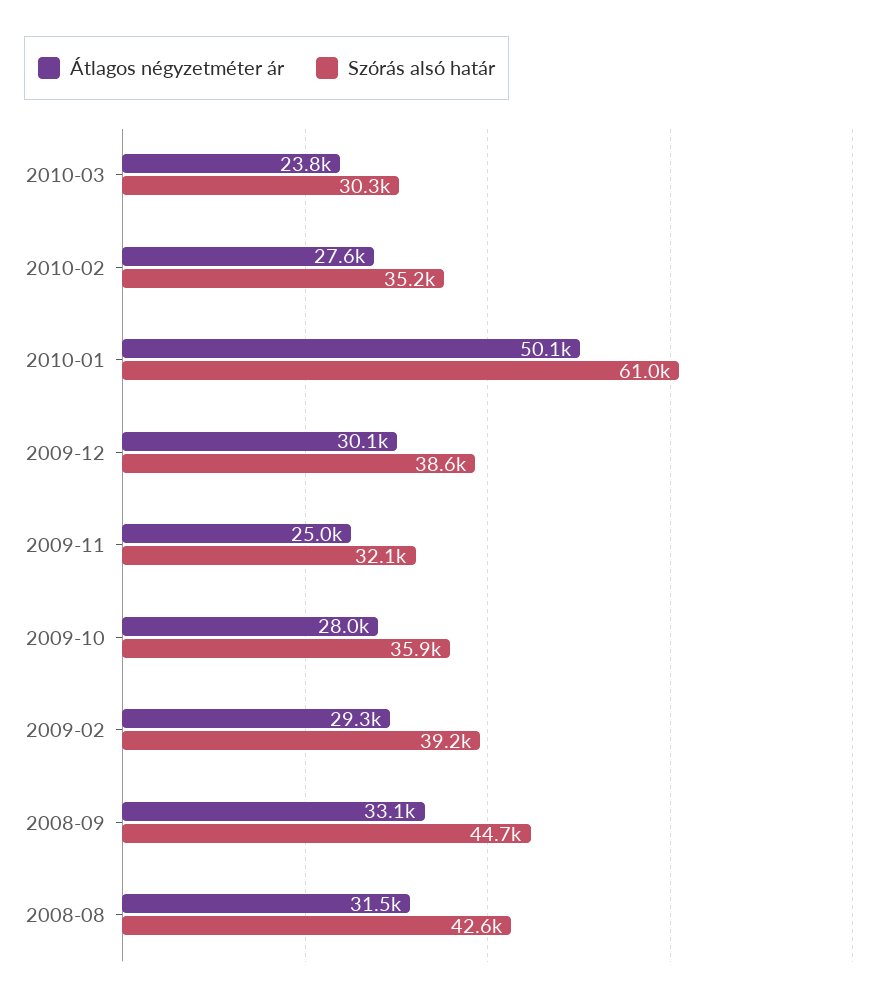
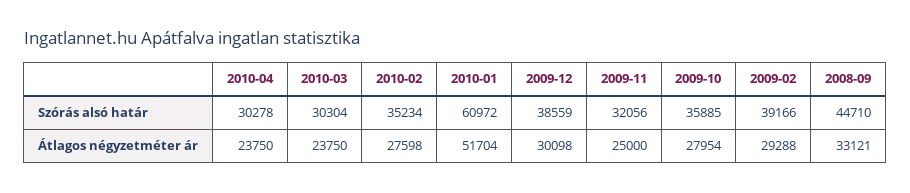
Átlagos négyzetméter ár, 2010-01: 50100 -> 51704
Átlagos négyzetméter ár, 2008-08: 31500 -> none
Szórás alsó határ, 2008-08: 42600 -> none
Szórás alsó határ, 2010-04: none -> 30278
Átlagos négyzetméter ár, 2010-04: none -> 23750

